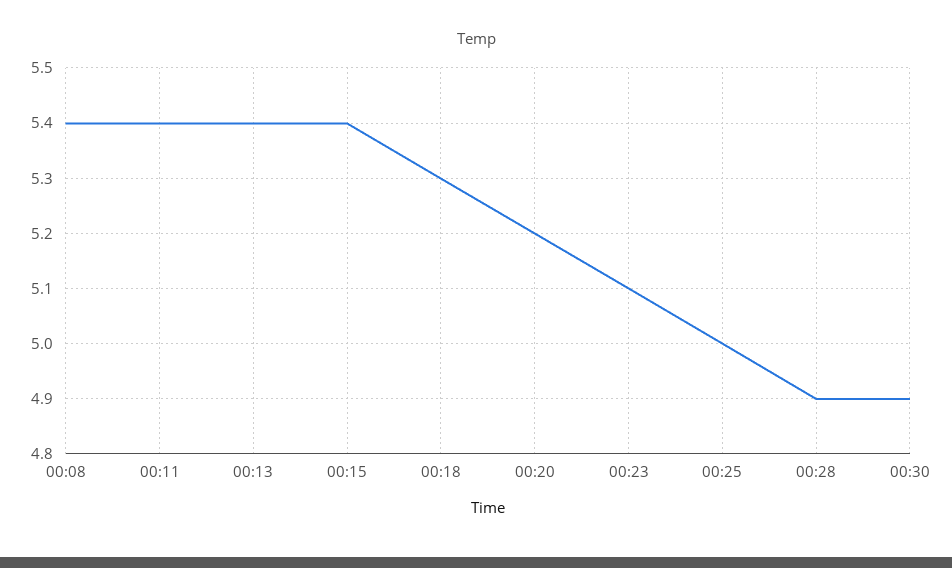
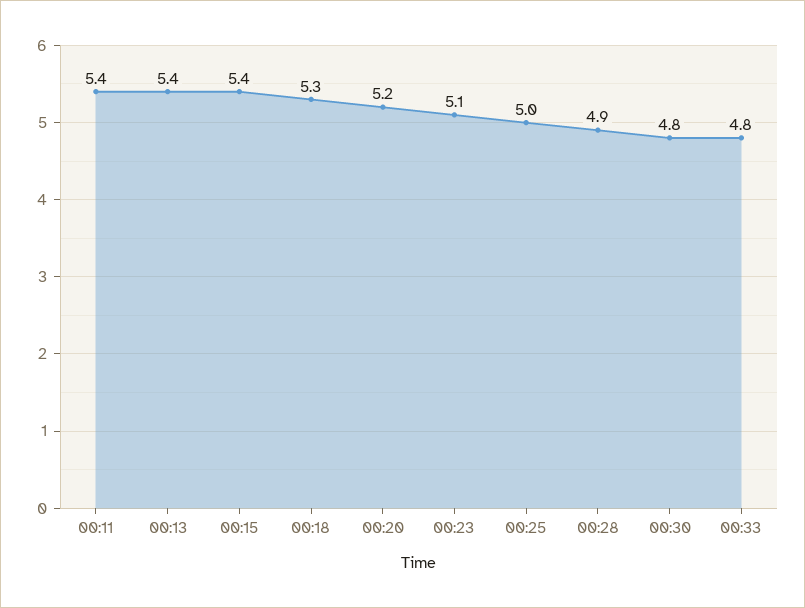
00:08: 5.4 -> none
00:30: 4.9 -> 4.8
00:33: none -> 4.8

